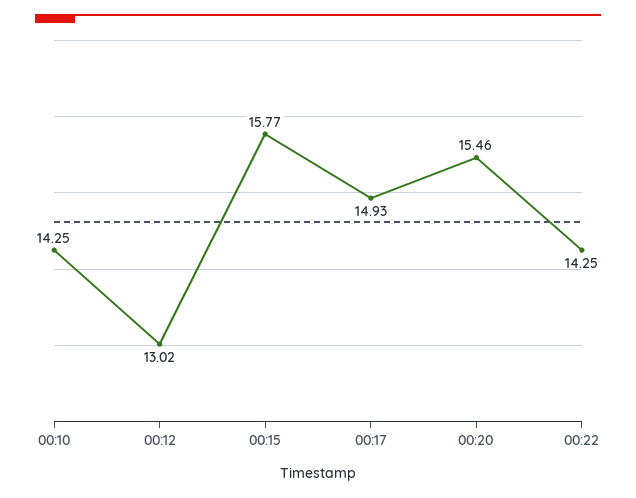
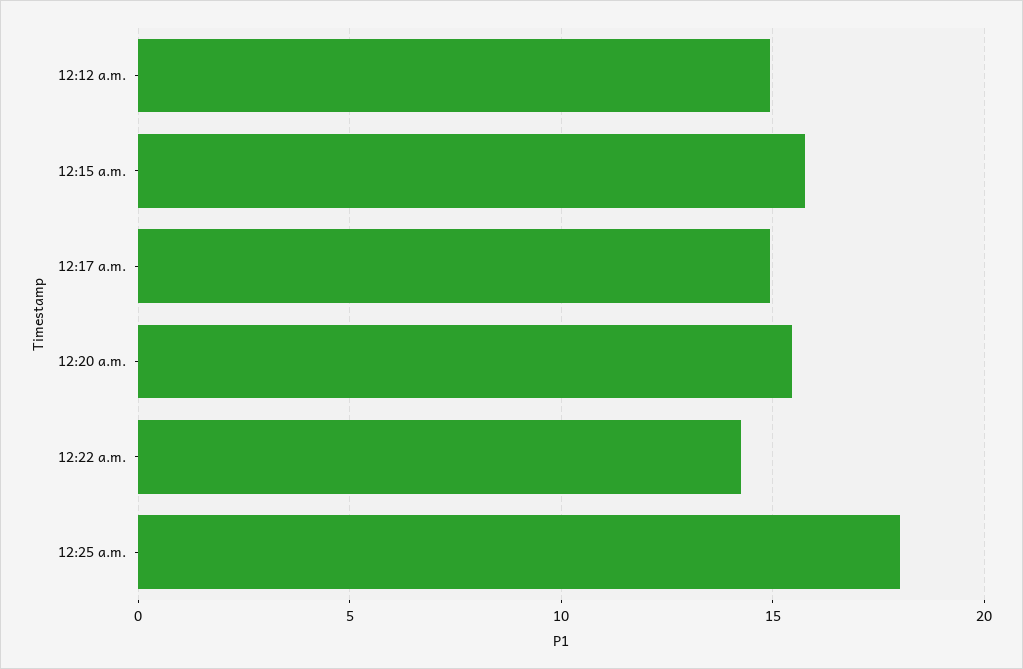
00:10: 14.25 -> none
00:12: 13.02 -> 15
12:25 a.m.: none -> 18

